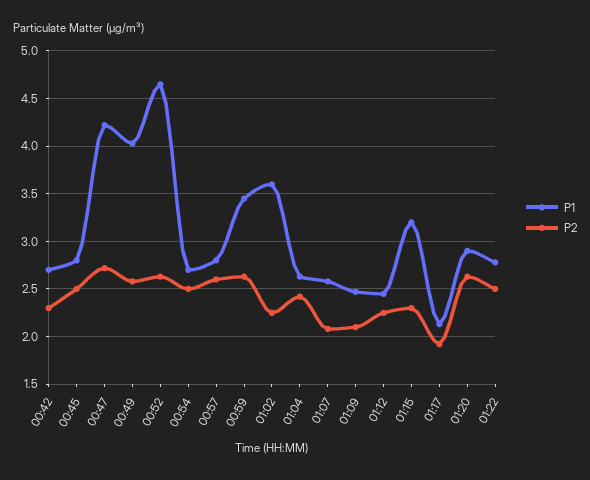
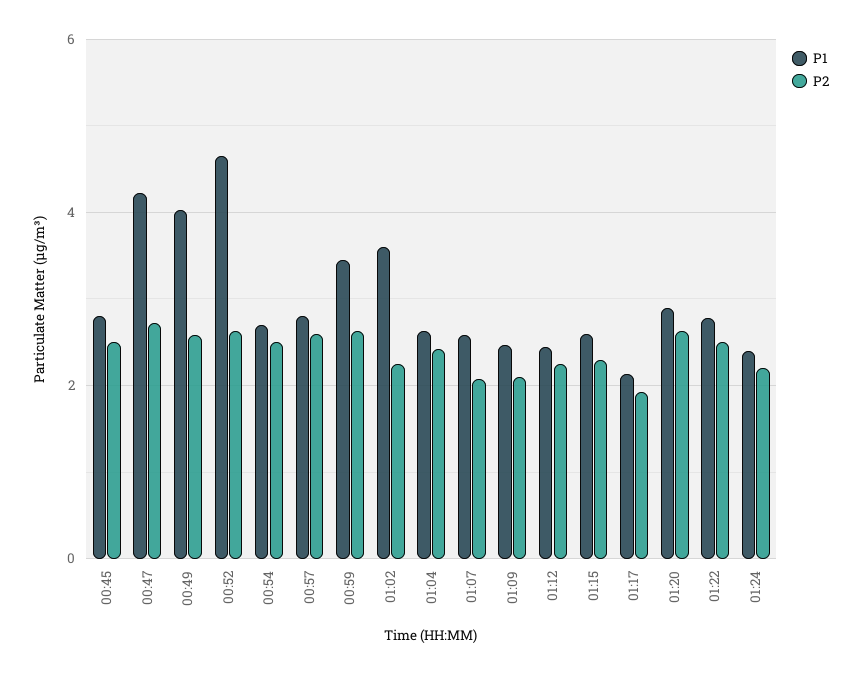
P1, 00:42: 2.7 -> none
P2, 00:42: 2.3 -> none
P1, 01:15: 3.2 -> 2.6
P1, 01:24: none -> 2.4
P2, 01:24: none -> 2.2

